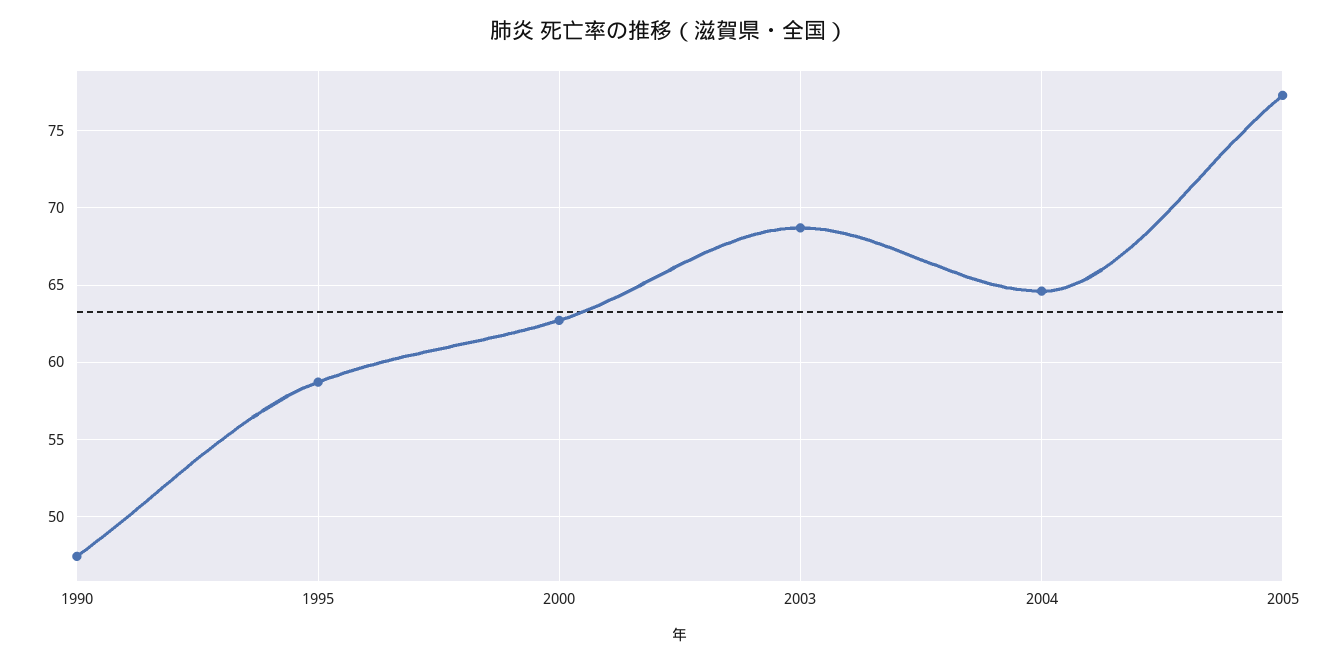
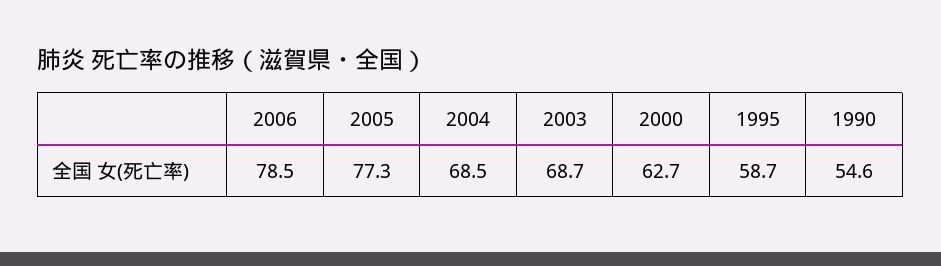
1990: 47.5 -> 54.6
2004: 64.5 -> 68.5
2006: none -> 78.5

